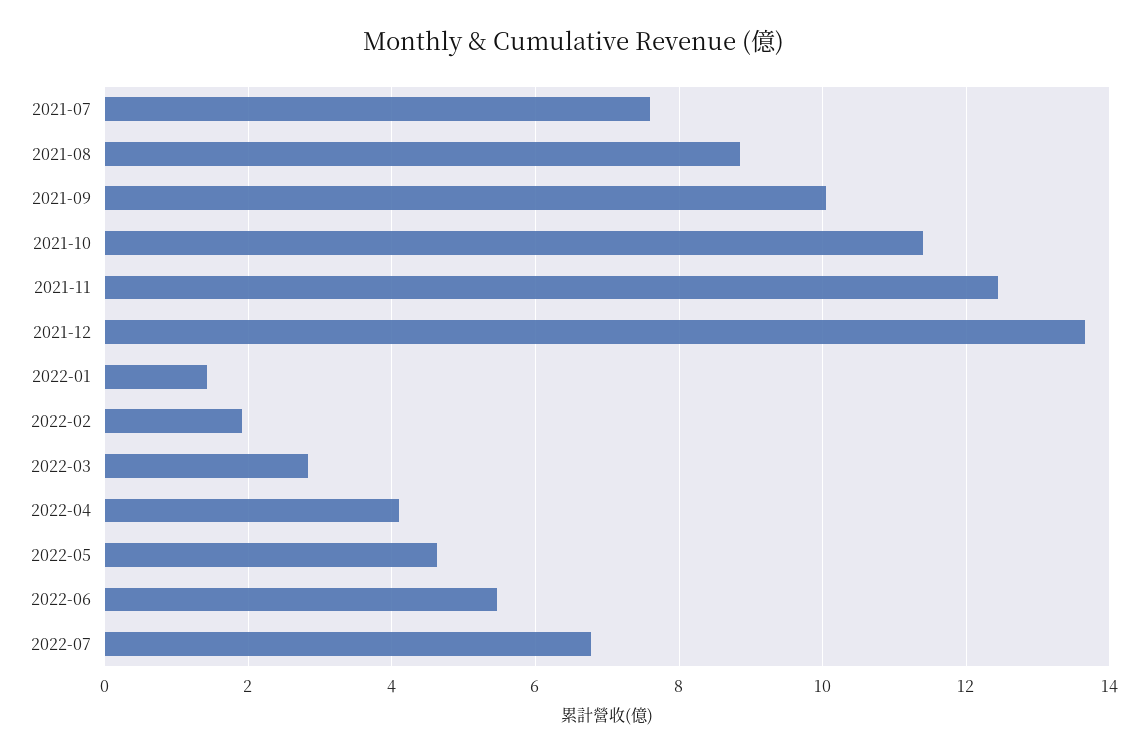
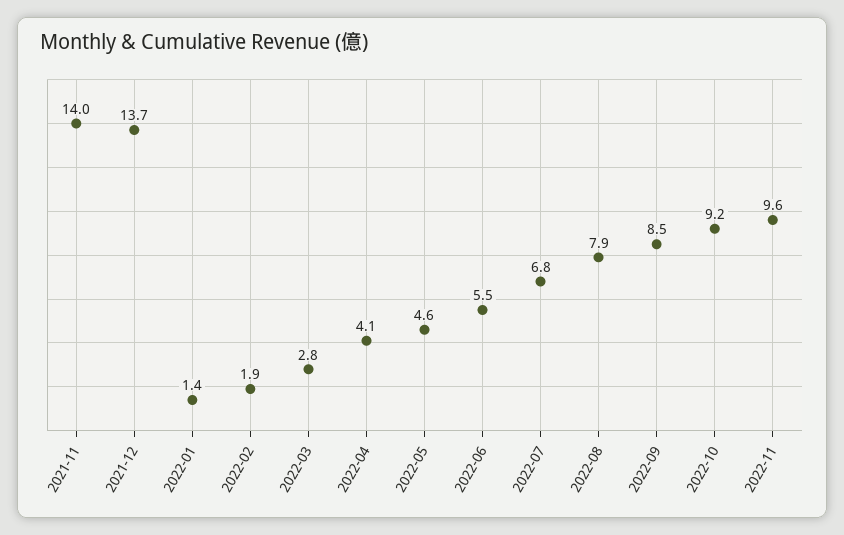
2021-07: 7.6 -> none
2021-08: 8.8 -> none
2021-09: 10 -> none
2021-10: 11.4 -> none
2021-11: 12.4 -> 14
2022-08: none -> 7.9
2022-09: none -> 8.5
2022-10: none -> 9.2
2022-11: none -> 9.6

